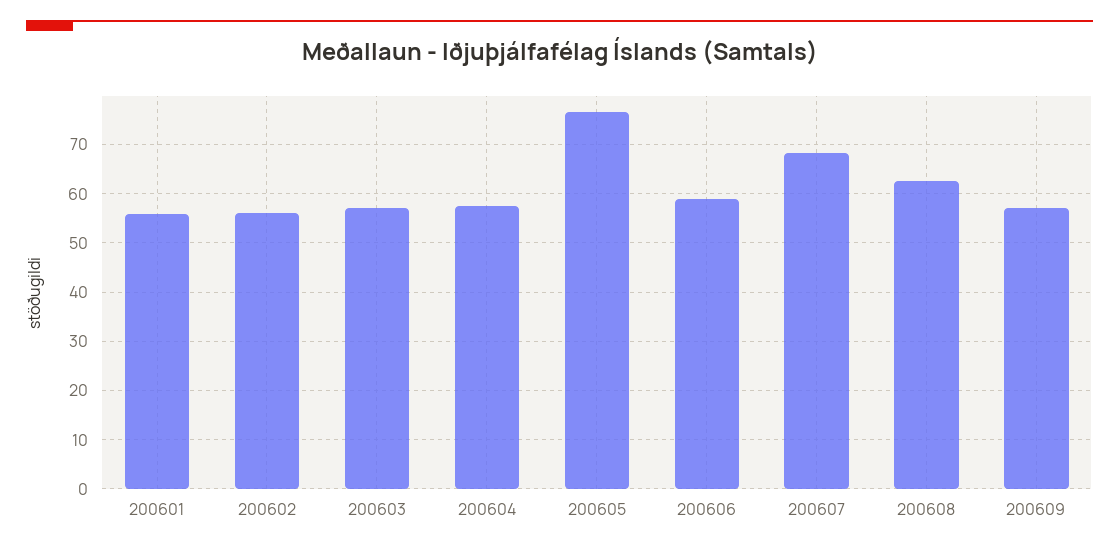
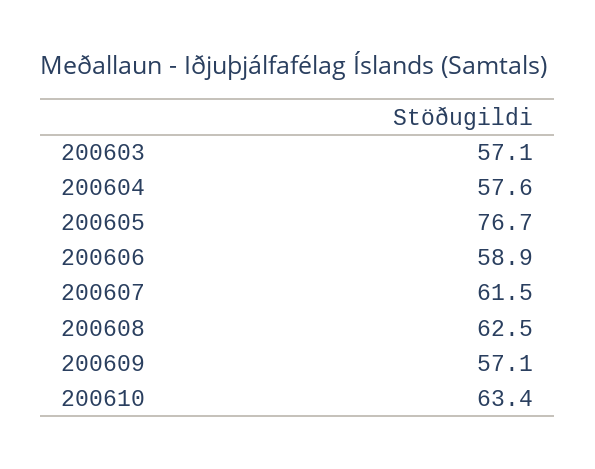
200601: 56 -> none
200602: 56 -> none
200607: 68 -> 61.5
200610: none -> 63.4

